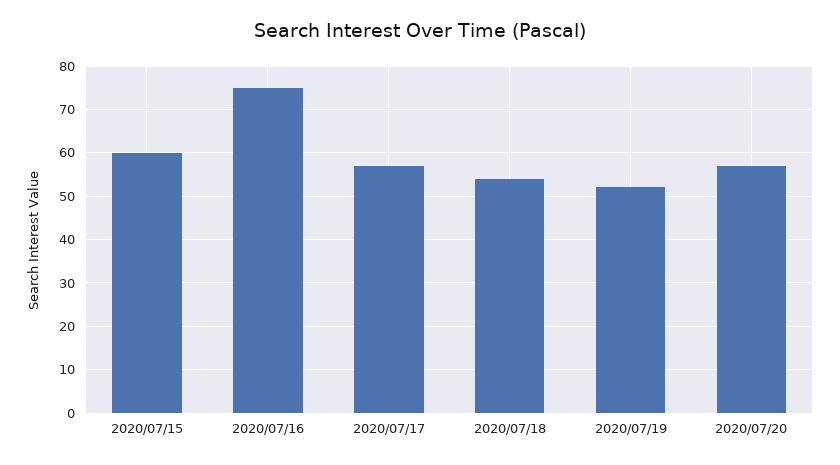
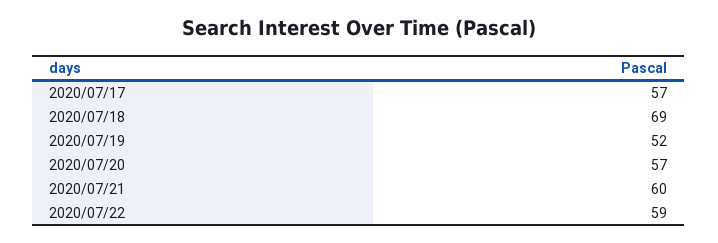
2020/07/15: 60 -> none
2020/07/16: 75 -> none
2020/07/18: 55 -> 69
2020/07/21: none -> 60
2020/07/22: none -> 59

